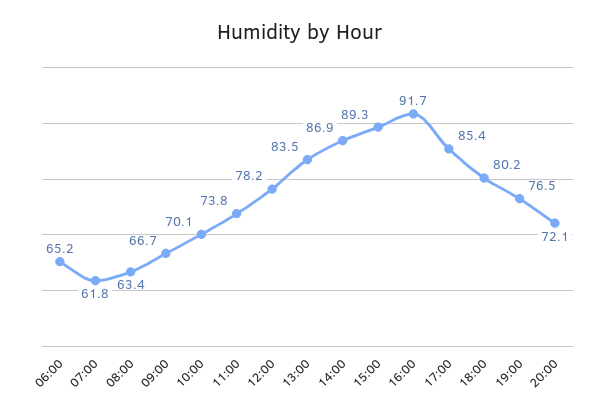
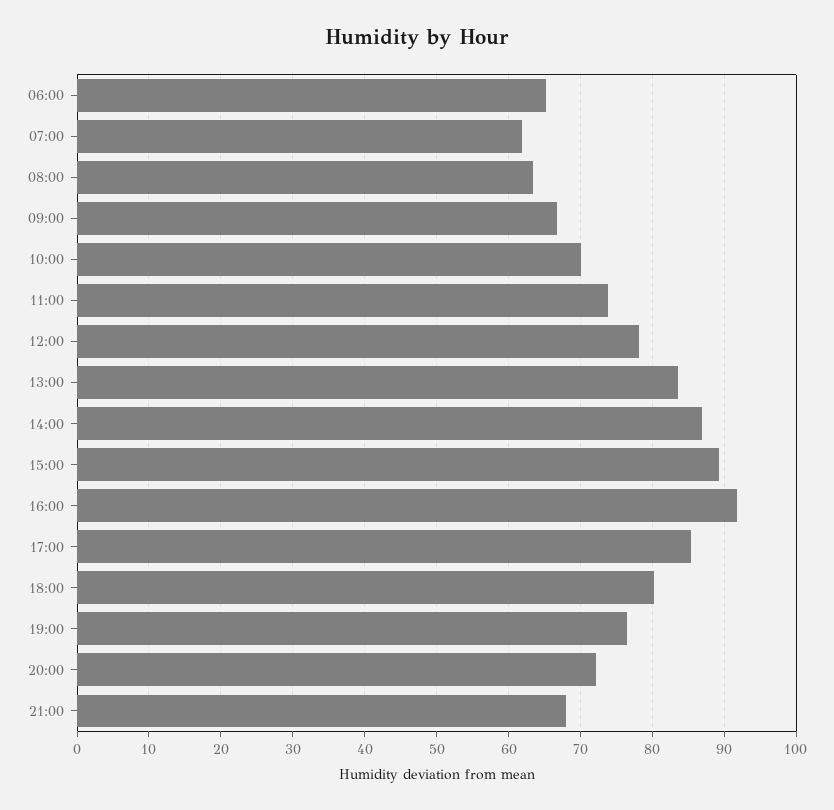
21:00: none -> 68

